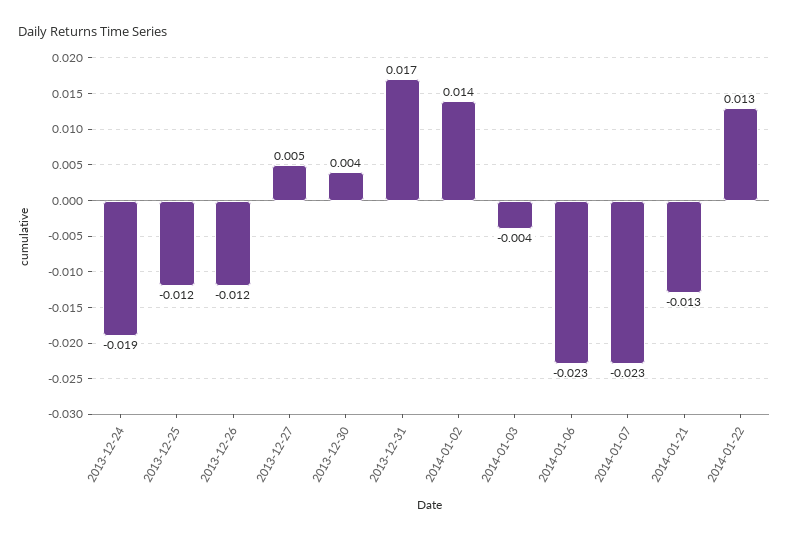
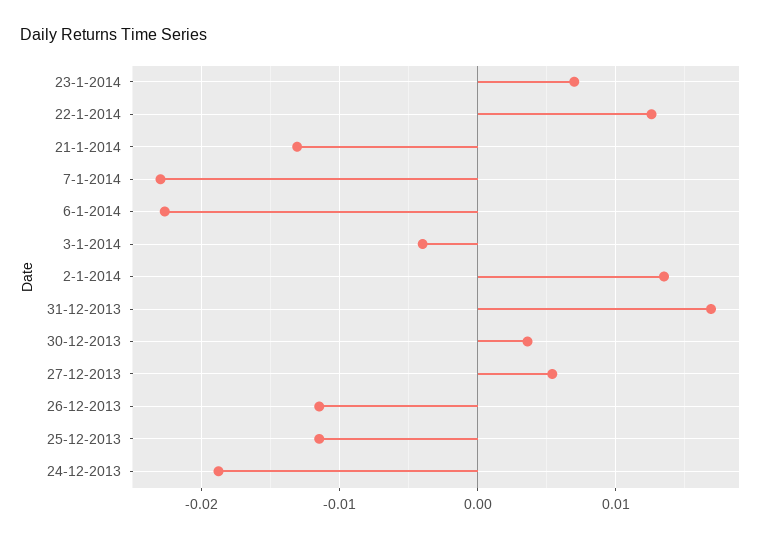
23-1-2014: none -> 0.007

